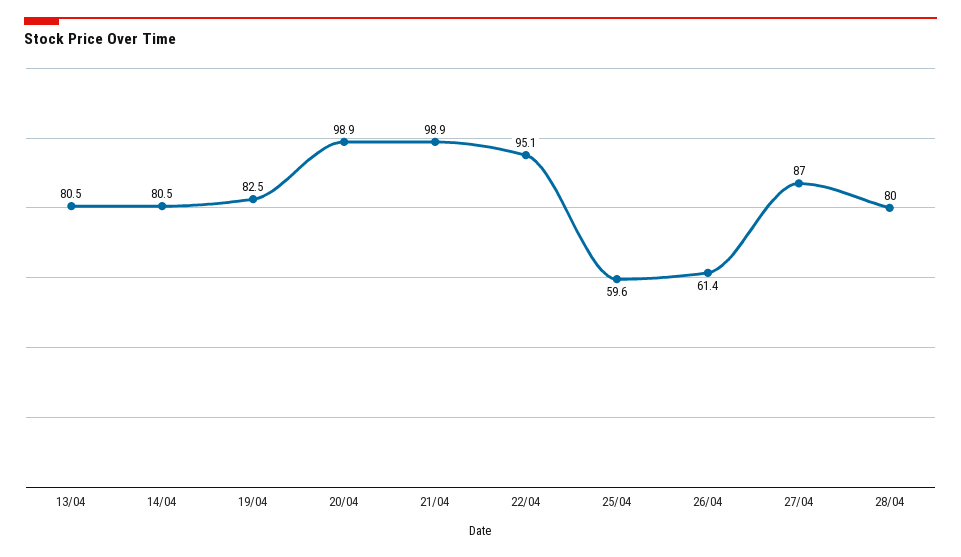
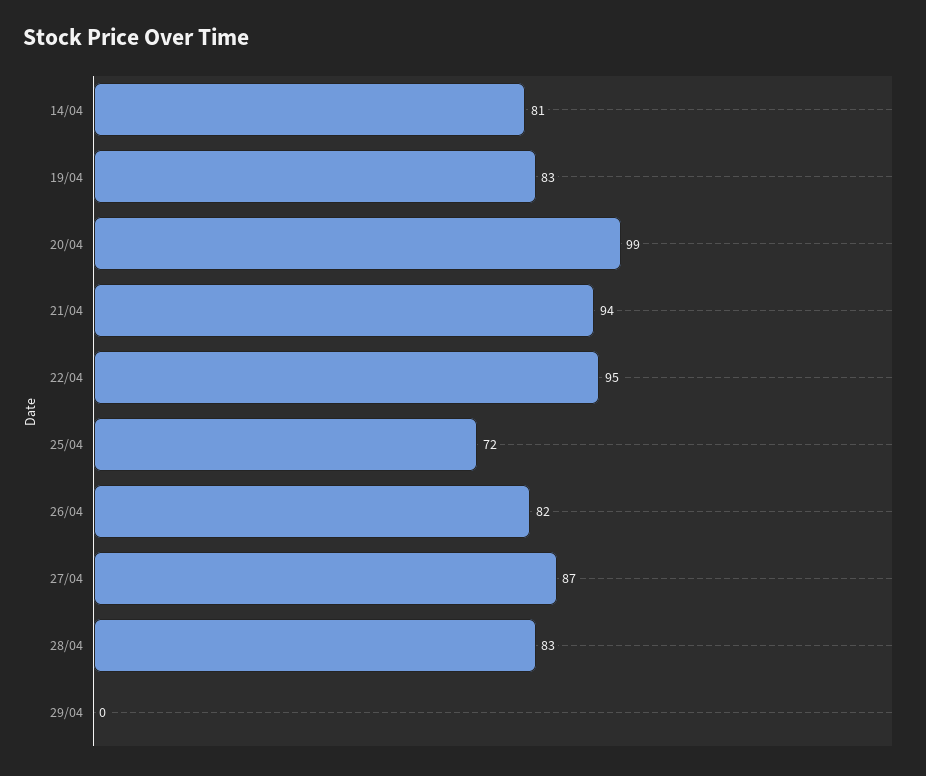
13/04: 80.5 -> none
21/04: 98.9 -> 94
25/04: 59.6 -> 72
26/04: 61.4 -> 82
28/04: 80 -> 83
29/04: none -> 0

